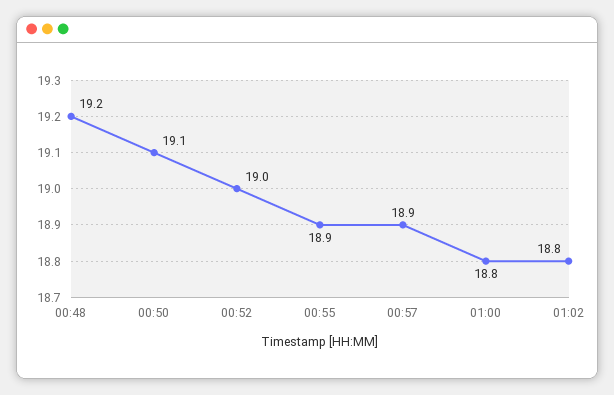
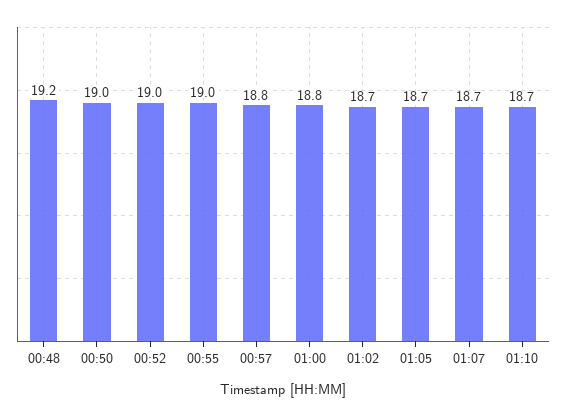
00:50: 19.1 -> 19
00:55: 18.9 -> 19
00:57: 18.9 -> 18.8
01:02: 18.8 -> 18.7
01:05: none -> 18.7
01:07: none -> 18.7
01:10: none -> 18.7

